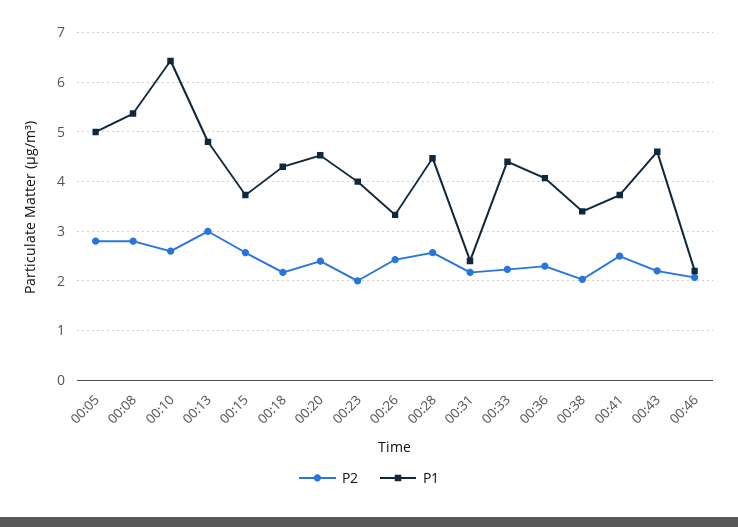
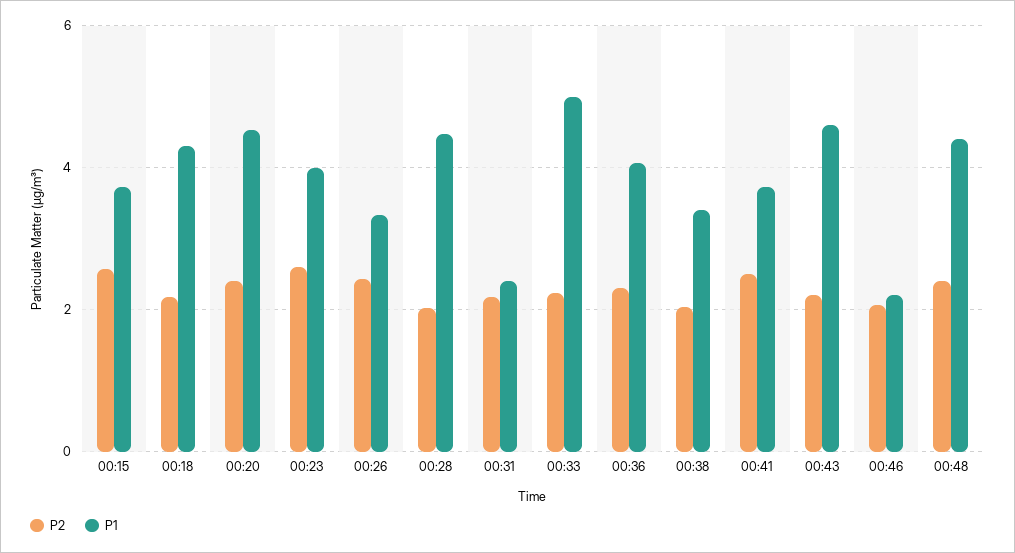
P2, 00:05: 2.8 -> none
P1, 00:05: 5 -> none
P2, 00:08: 2.8 -> none
P1, 00:08: 5.4 -> none
P2, 00:10: 2.6 -> none
P1, 00:10: 6.4 -> none
P2, 00:13: 3 -> none
P1, 00:13: 4.8 -> none
P2, 00:23: 2 -> 2.6
P2, 00:28: 2.6 -> 2
P1, 00:33: 4.4 -> 5
P2, 00:48: none -> 2.4
P1, 00:48: none -> 4.4

